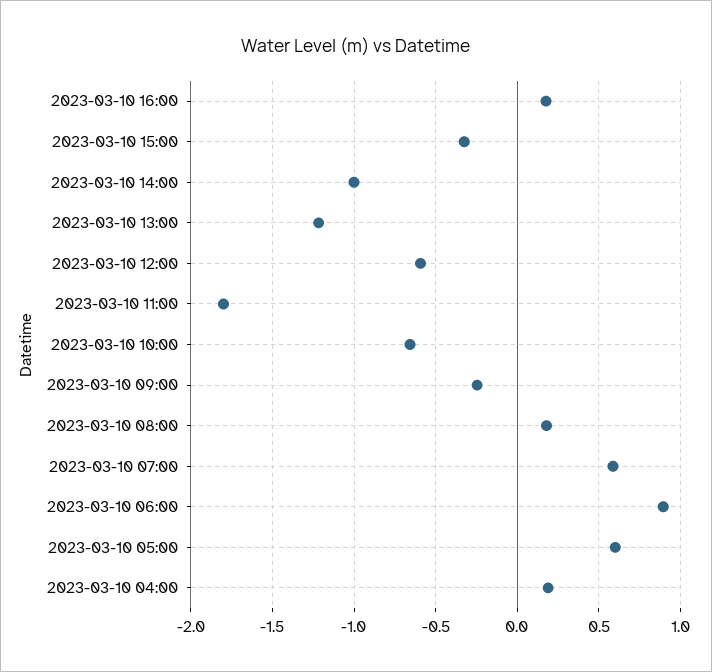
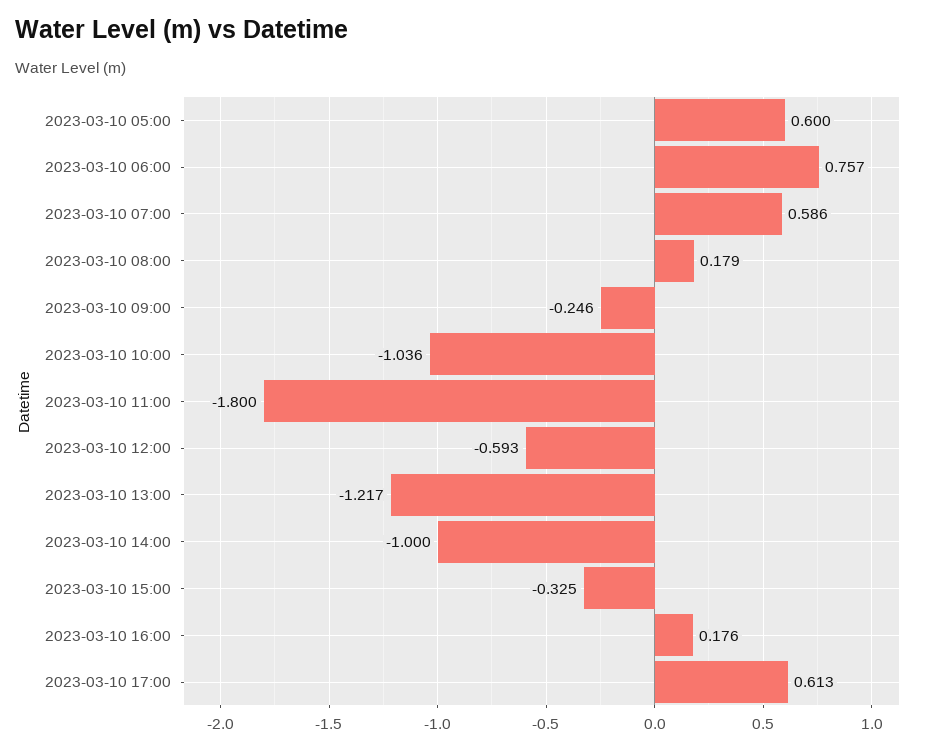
2023-03-10 10:00: -0.65 -> -1.036
2023-03-10 06:00: 0.9 -> 0.757
2023-03-10 04:00: 0.2 -> none
2023-03-10 17:00: none -> 0.613

